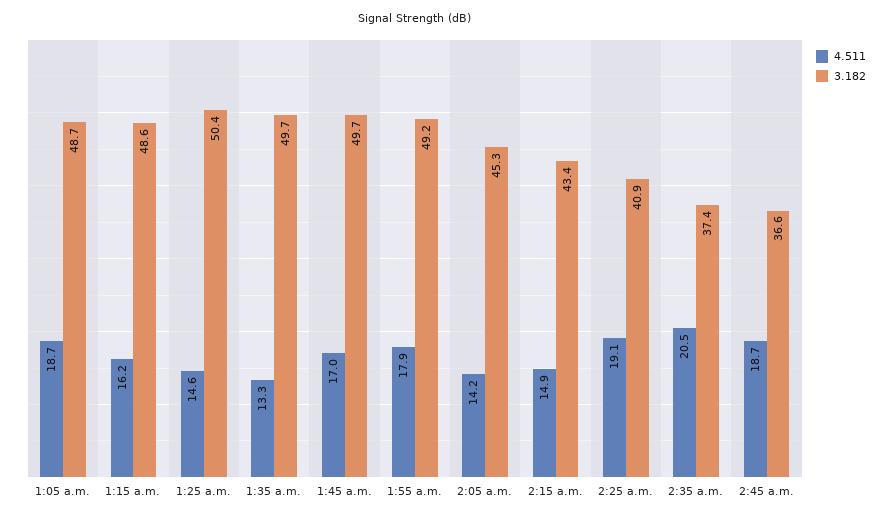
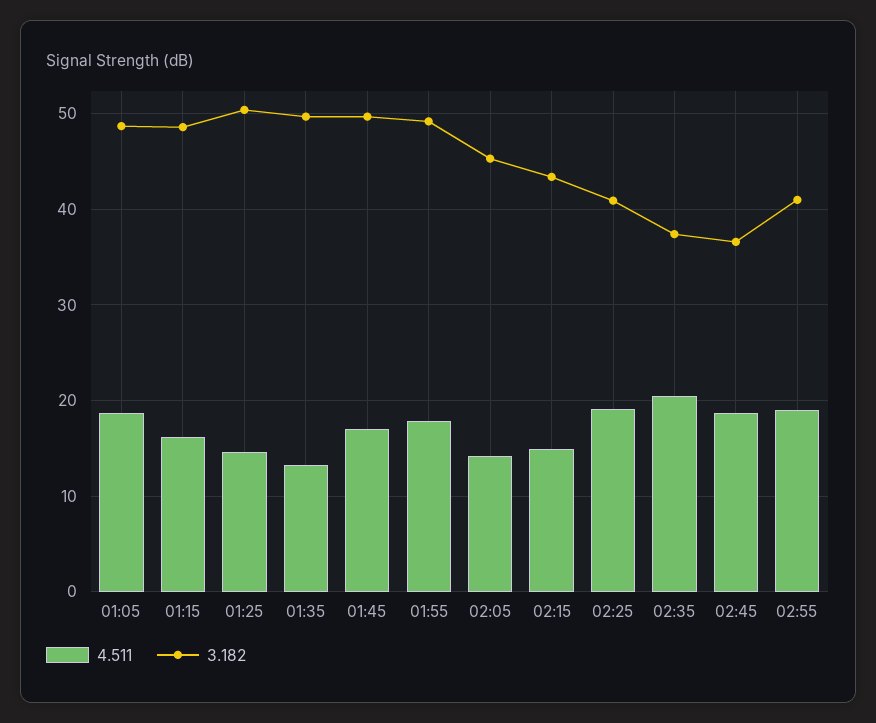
4.511, 02:55: none -> 19
3.182, 02:55: none -> 41

